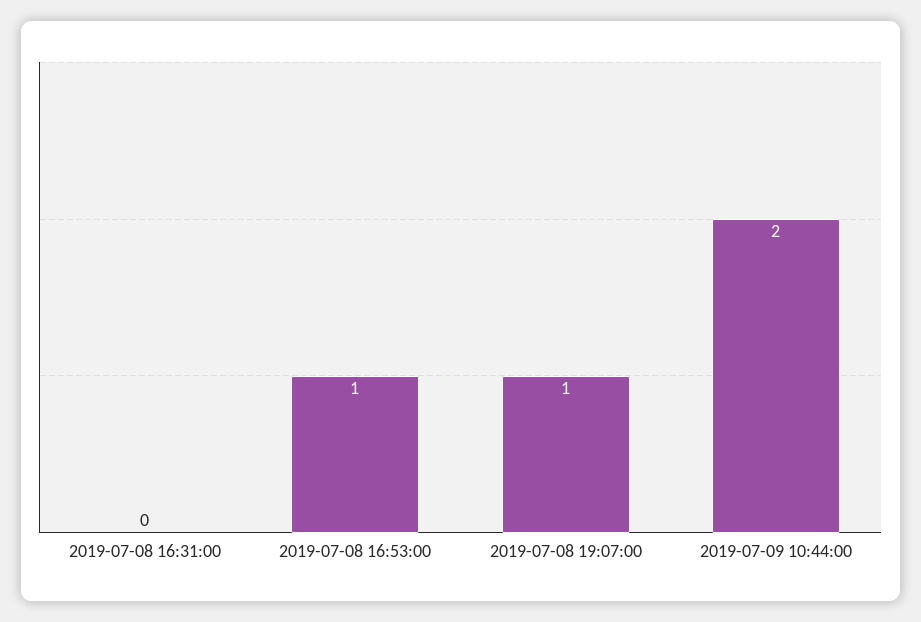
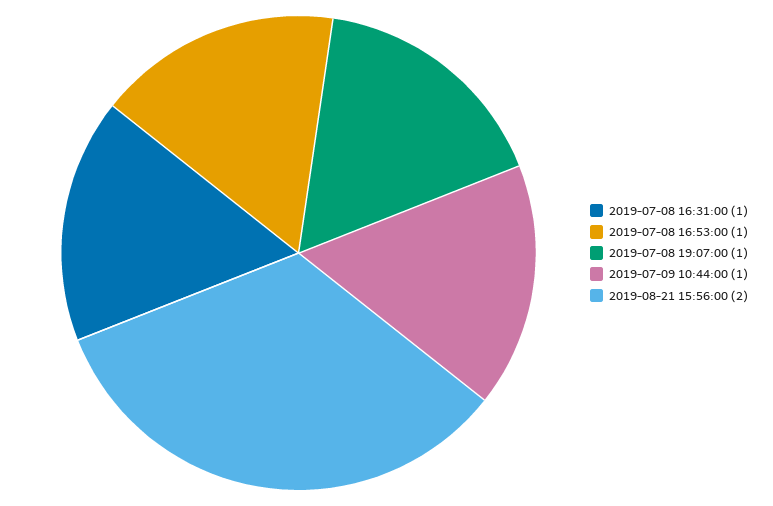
2019-07-08 16:31:00: 0 -> 1
2019-07-09 10:44:00: 2 -> 1
2019-08-21 15:56:00: none -> 2

